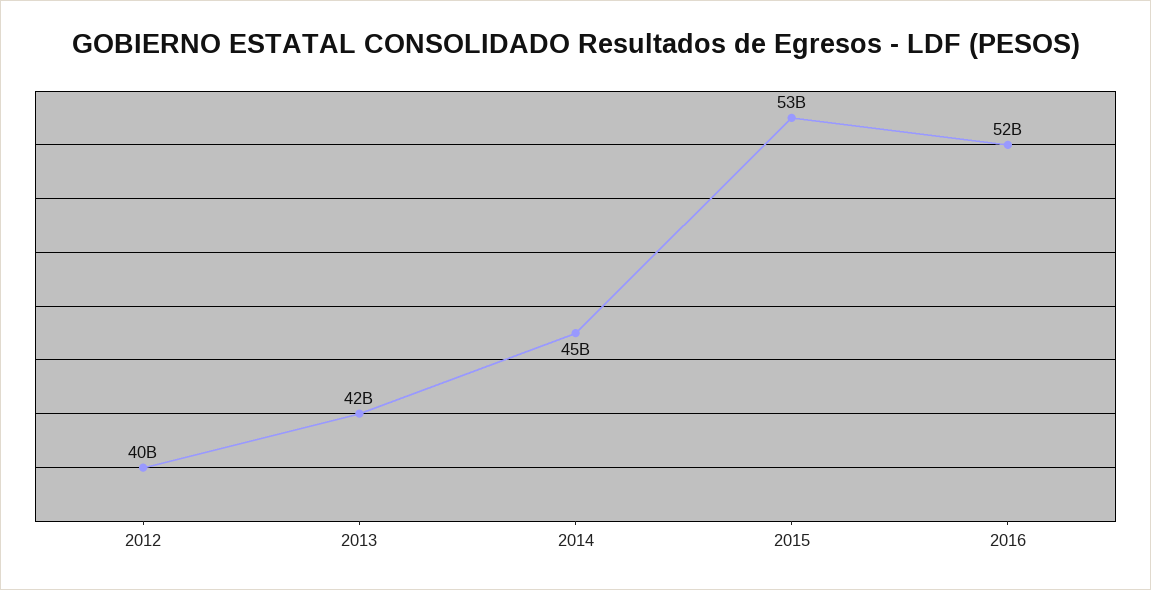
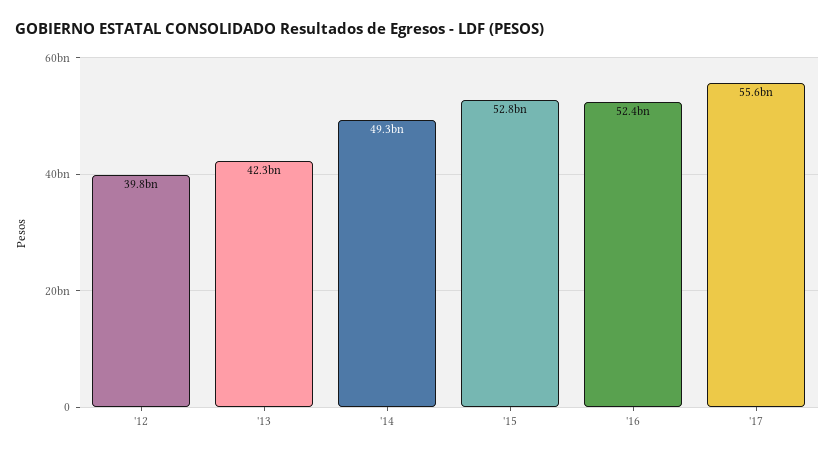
2014: 45000000000 -> 49300000000
'17: none -> 55600000000

